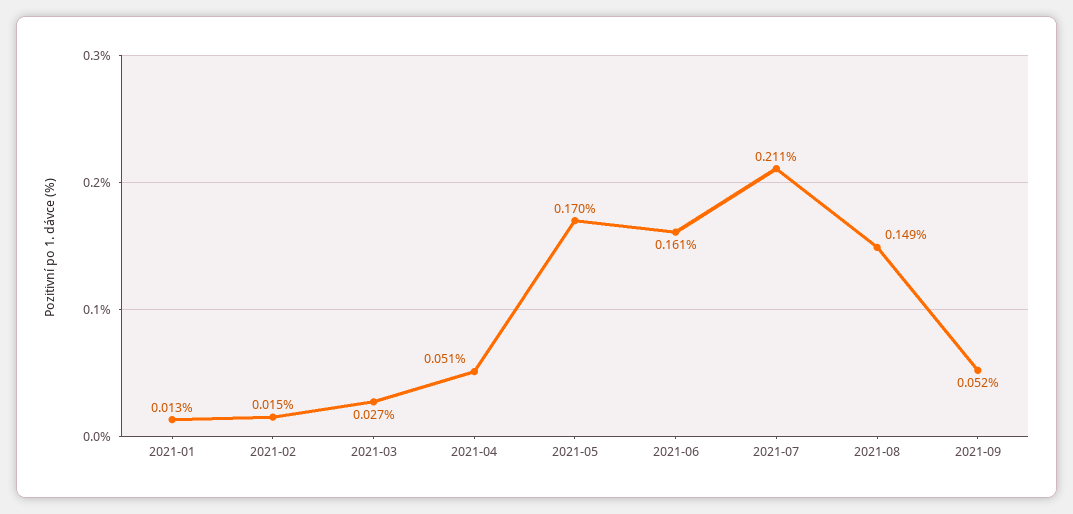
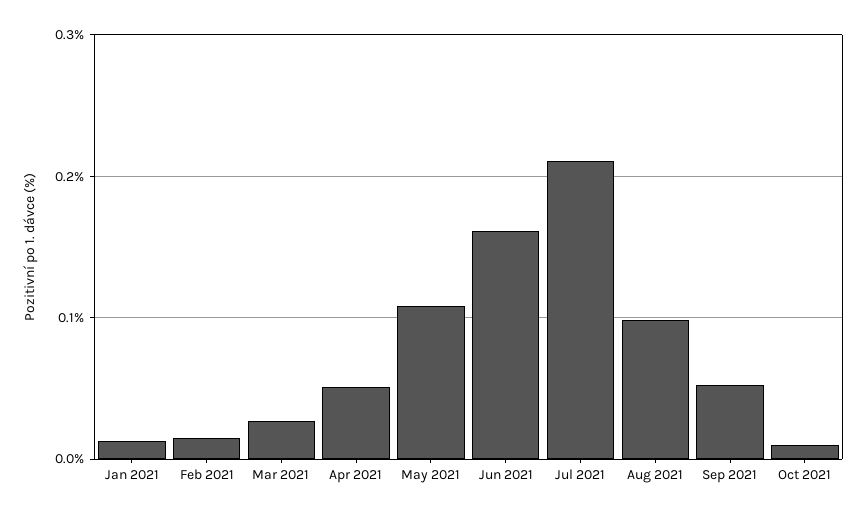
2021-05: 0.17 -> 0.11
2021-08: 0.149 -> 0.1
Oct 2021: none -> 0.01

